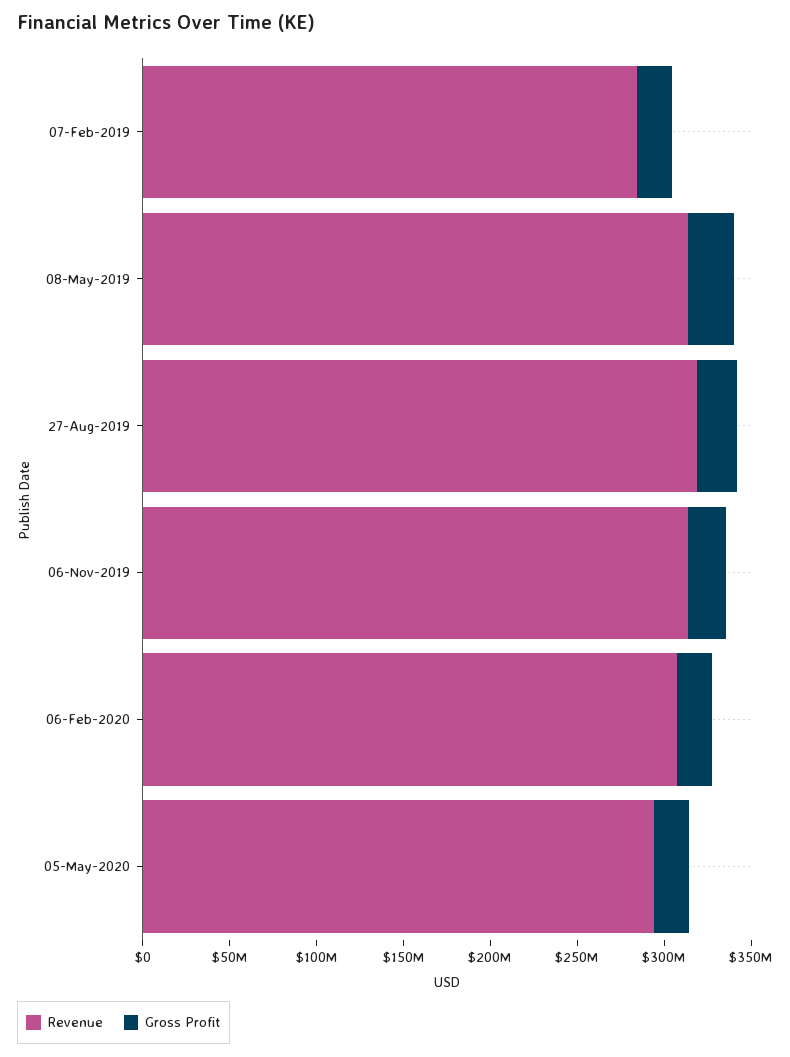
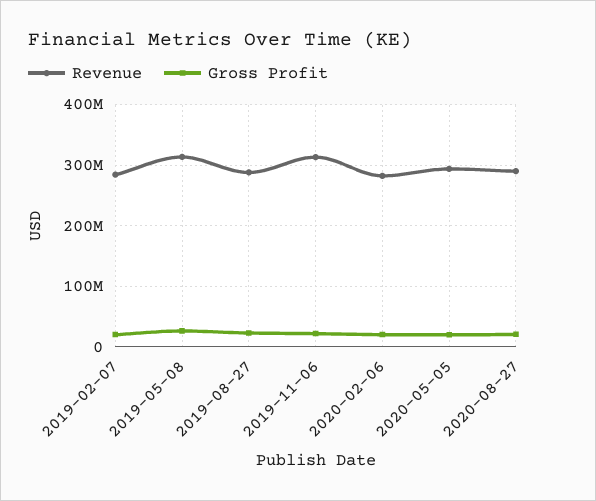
Revenue, 27-Aug-2019: 320000000 -> 290000000
Revenue, 06-Feb-2020: 310000000 -> 280000000
Revenue, 2020-08-27: none -> 290000000
Gross Profit, 2020-08-27: none -> 20000000

